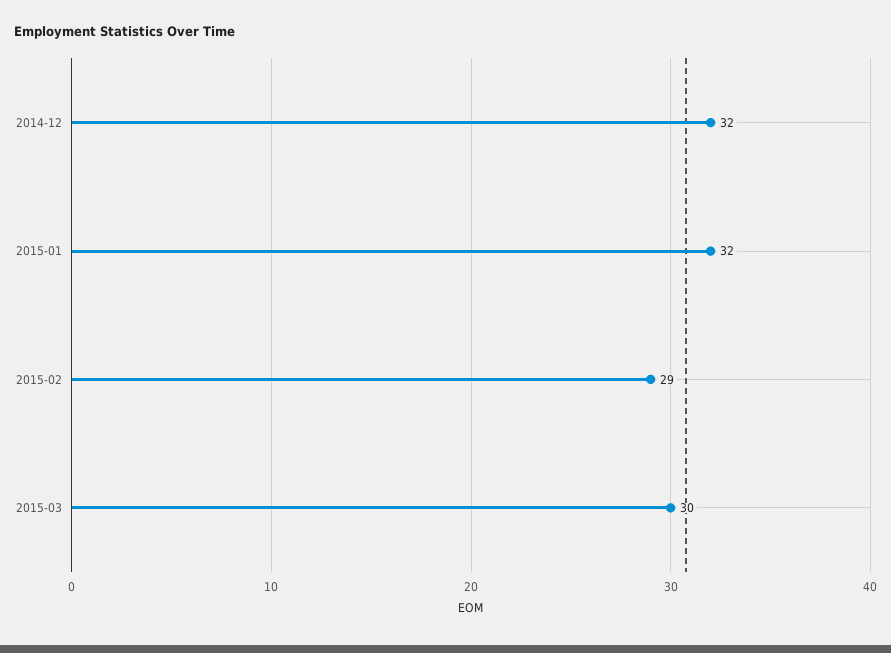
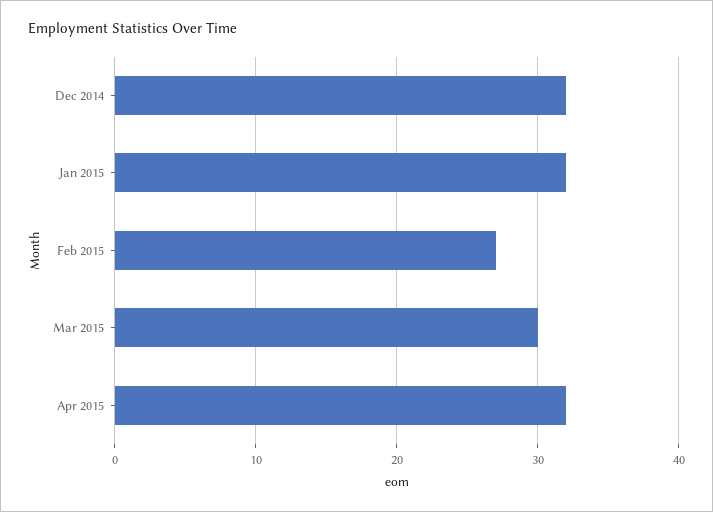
2015-02: 29 -> 27
Apr 2015: none -> 32

